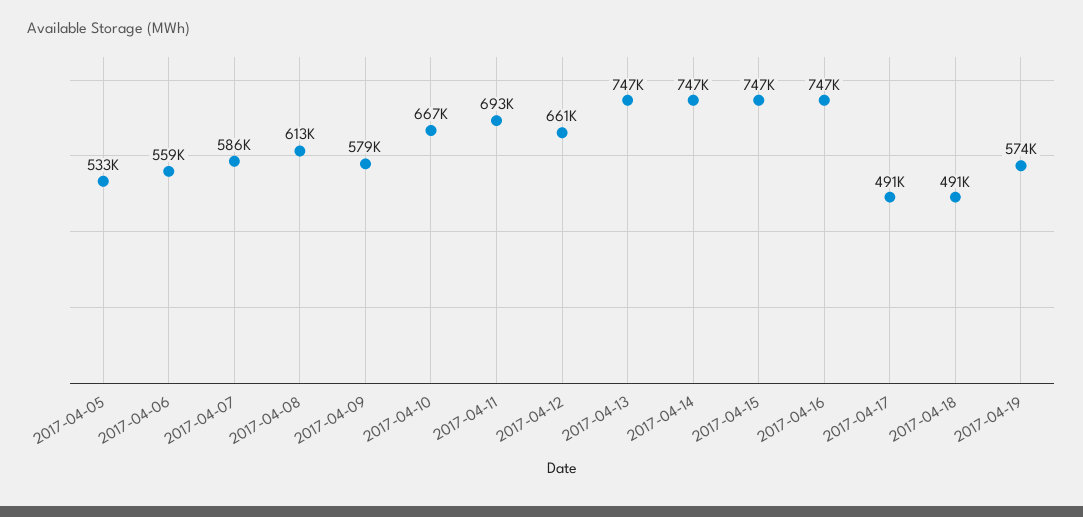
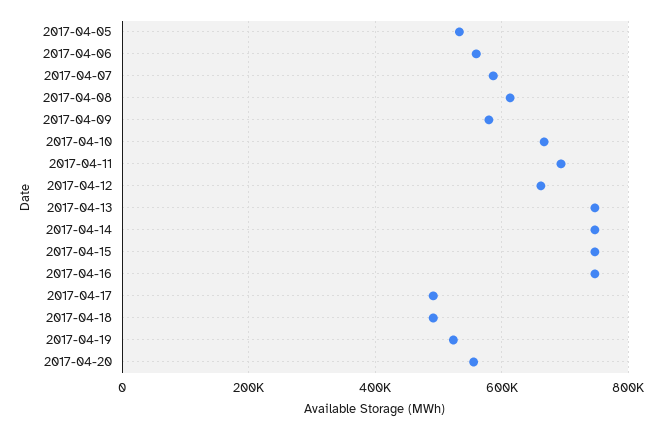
2017-04-19: 574000 -> 520000
2017-04-20: none -> 560000

